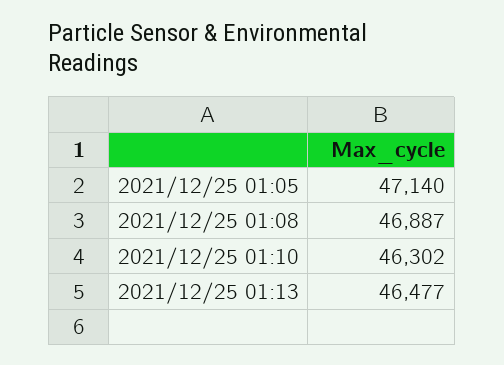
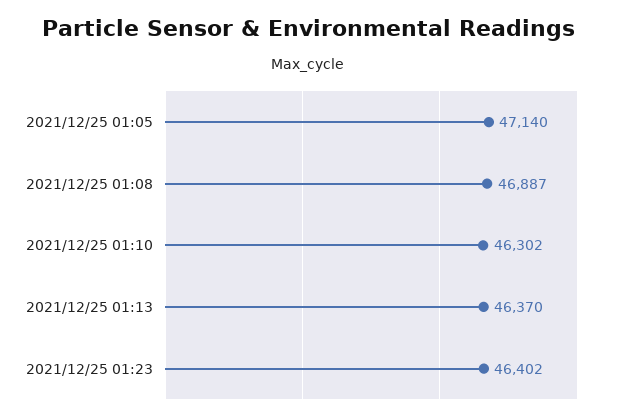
2021/12/25 01:13: 46477 -> 46370
2021/12/25 01:23: none -> 46402

